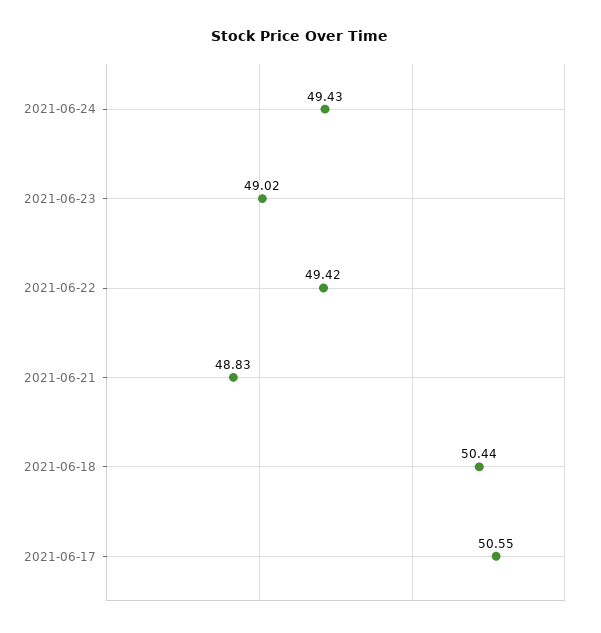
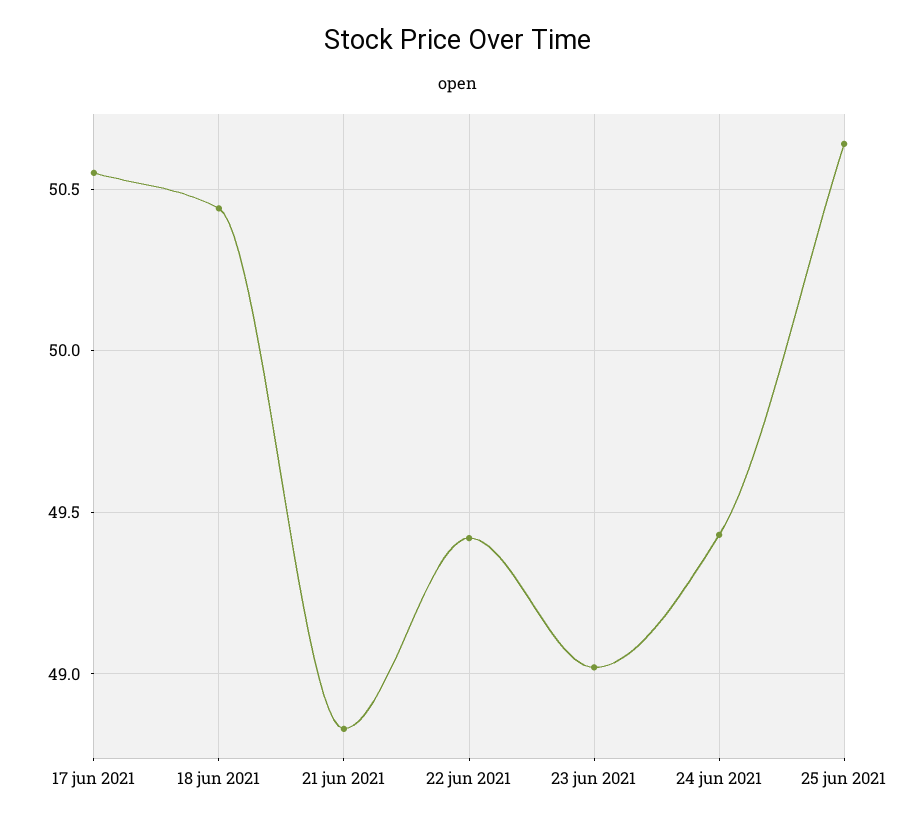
25 jun 2021: none -> 50.65

